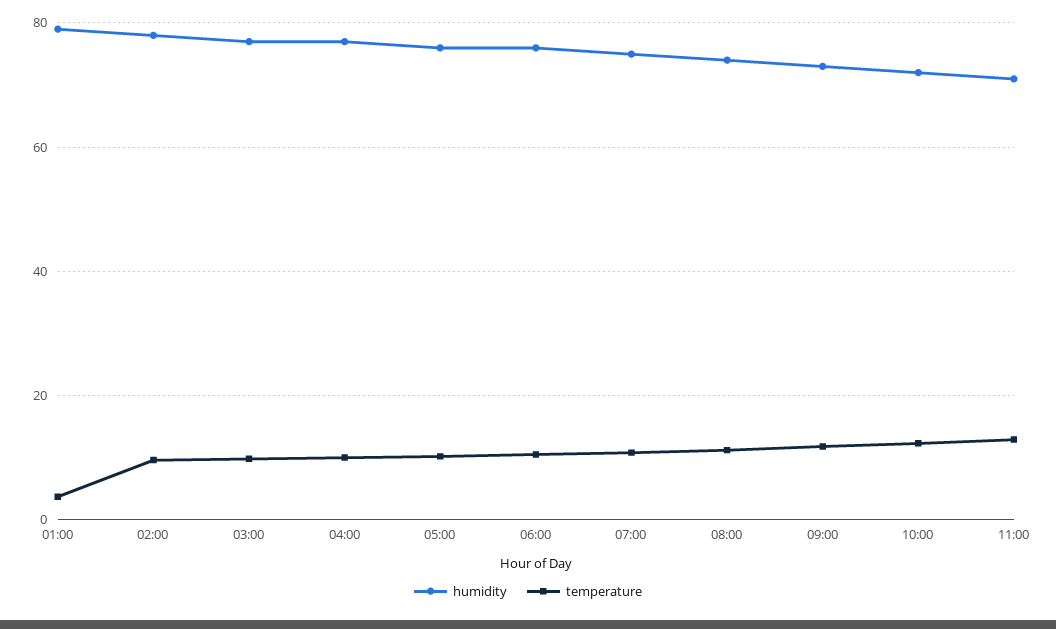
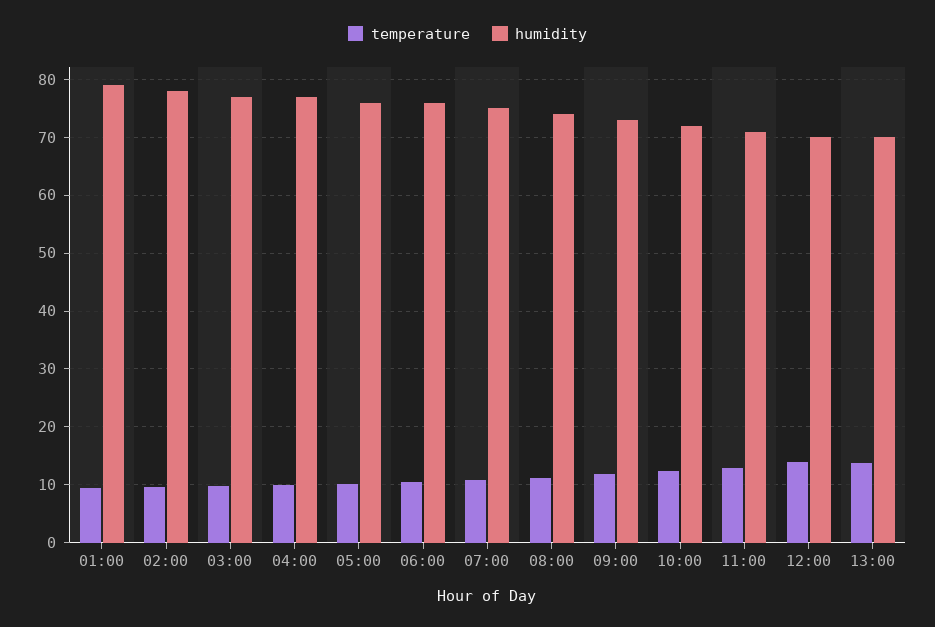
temperature, 01:00: 4 -> 10
temperature, 12:00: none -> 14
humidity, 12:00: none -> 70
temperature, 13:00: none -> 14
humidity, 13:00: none -> 70

